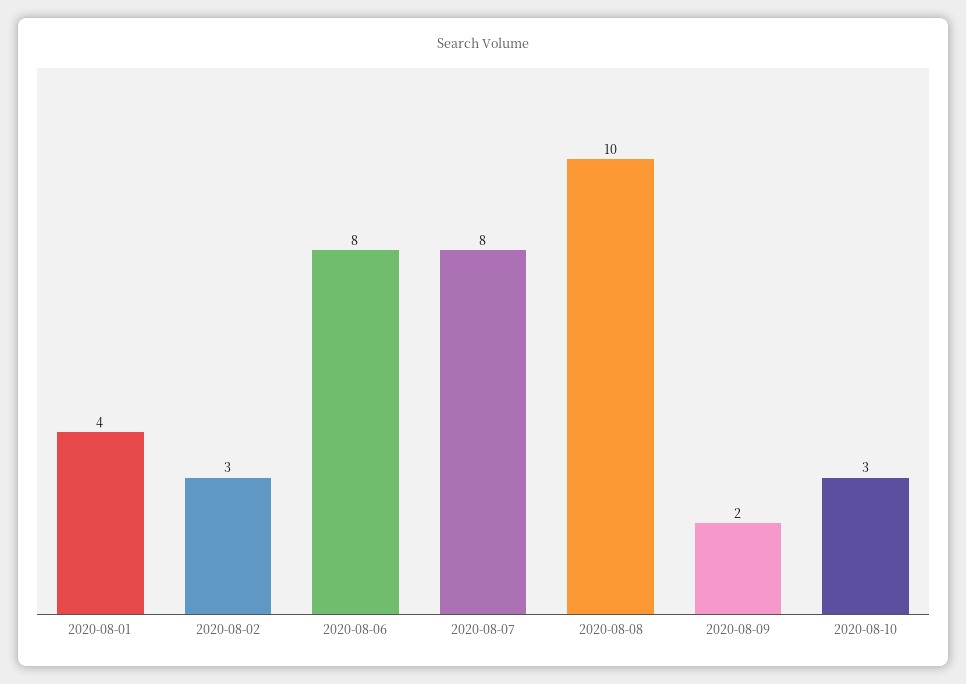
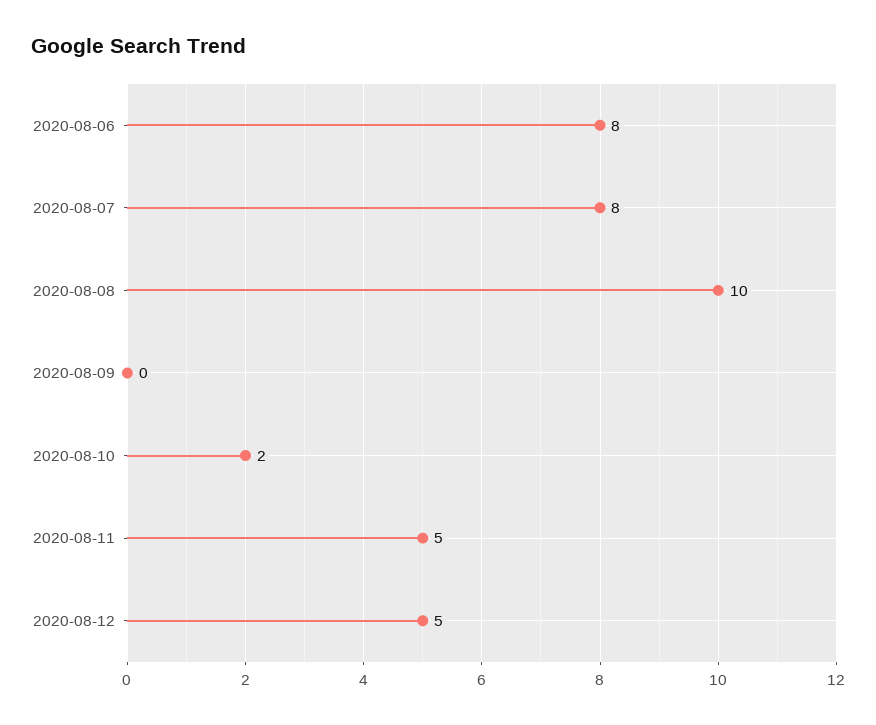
2020-08-01: 4 -> none
2020-08-02: 3 -> none
2020-08-09: 2 -> 0
2020-08-10: 3 -> 2
2020-08-11: none -> 5
2020-08-12: none -> 5

